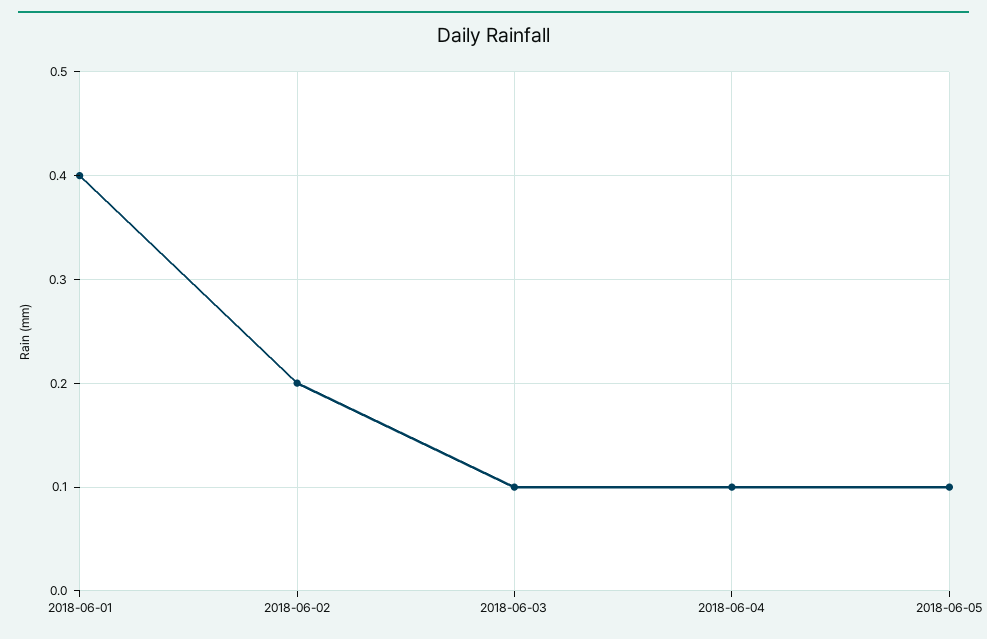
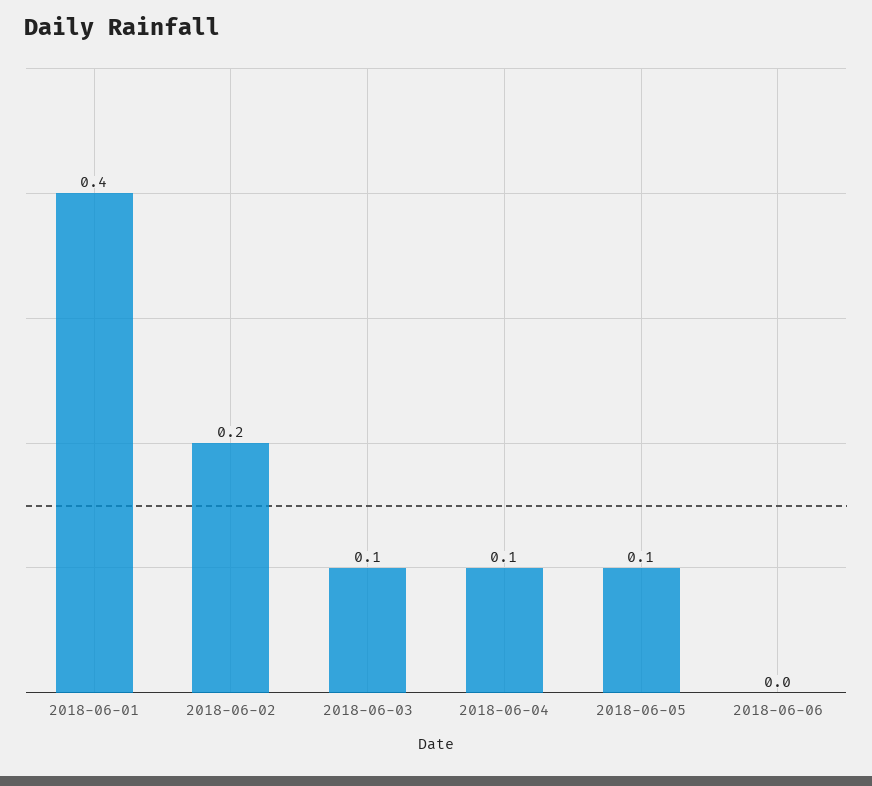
2018-06-06: none -> 0

